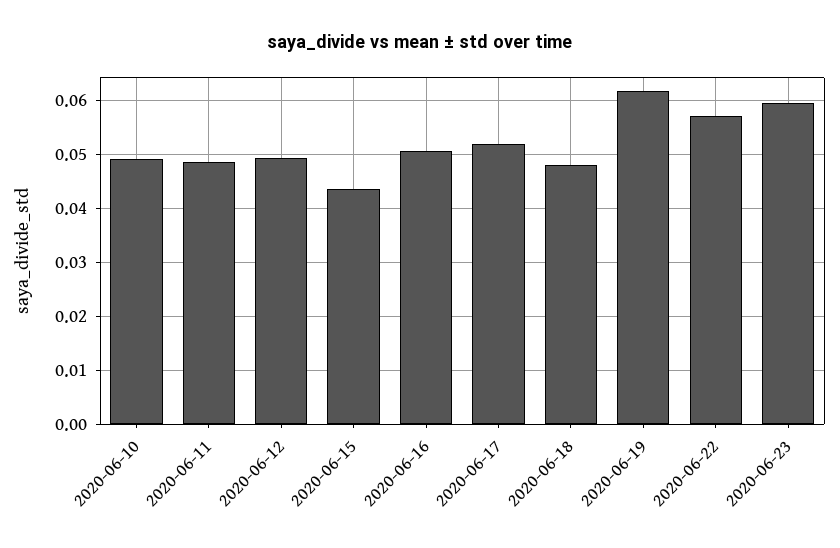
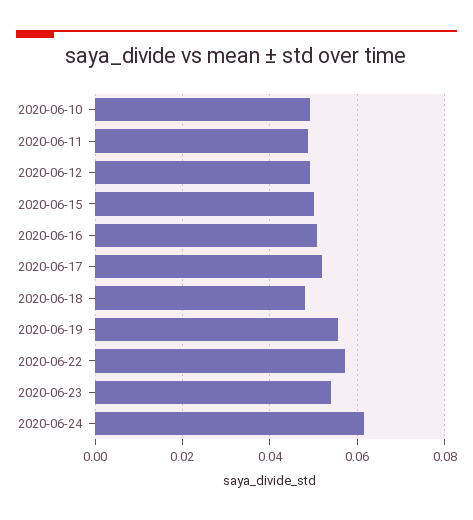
2020-06-15: 0.044 -> 0.05
2020-06-19: 0.062 -> 0.056
2020-06-23: 0.06 -> 0.054
2020-06-24: none -> 0.062

